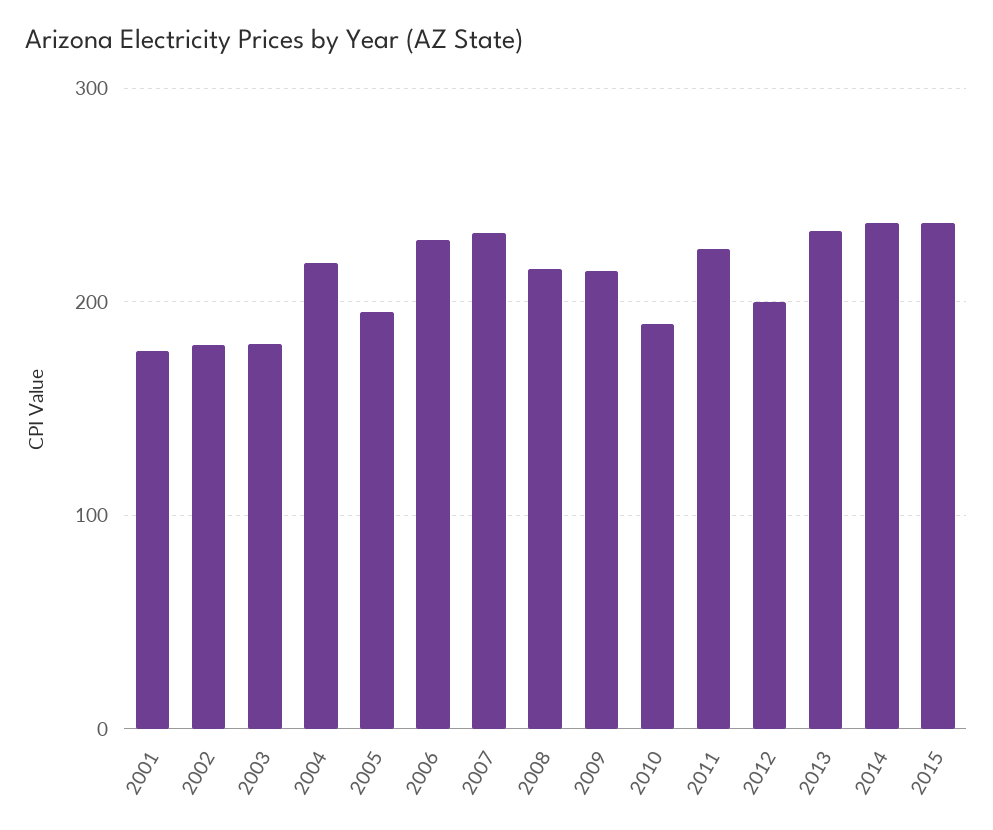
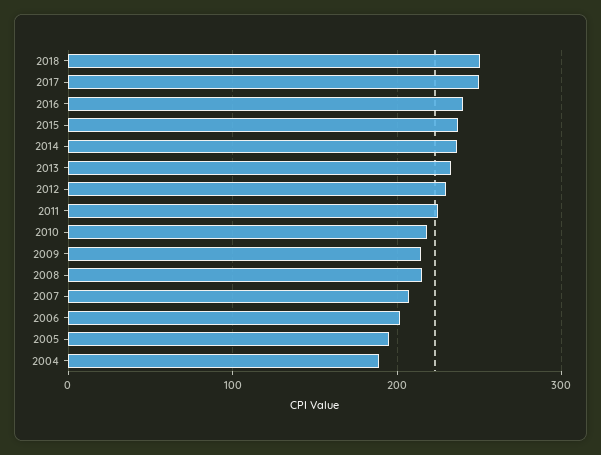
2001: 180 -> none
2002: 180 -> none
2003: 180 -> none
2004: 220 -> 190
2006: 230 -> 200
2007: 230 -> 210
2010: 190 -> 220
2012: 200 -> 230
2018: none -> 250
2017: none -> 250
2016: none -> 240

